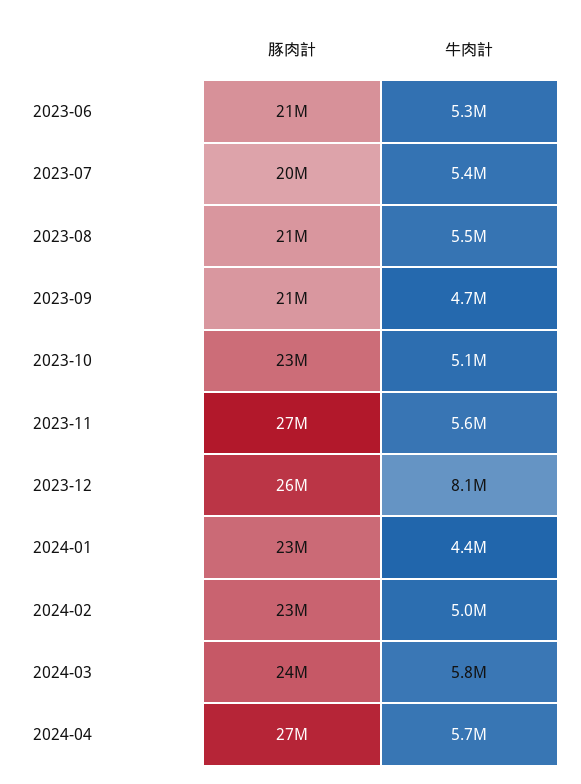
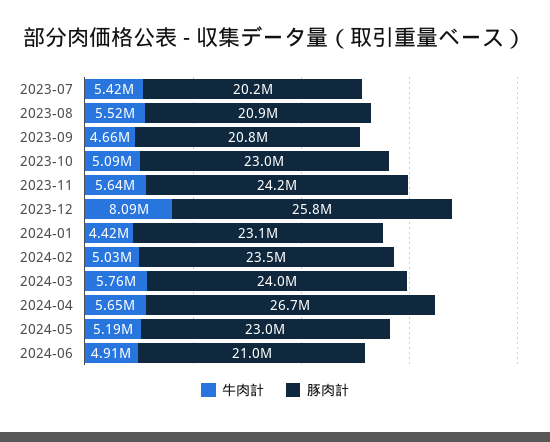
豚肉計, 2023-06: 21000000 -> none
牛肉計, 2023-06: 5300000 -> none
豚肉計, 2023-11: 27000000 -> 24200000
牛肉計, 2024-05: none -> 5190000
豚肉計, 2024-05: none -> 23000000
牛肉計, 2024-06: none -> 4910000
豚肉計, 2024-06: none -> 21000000

